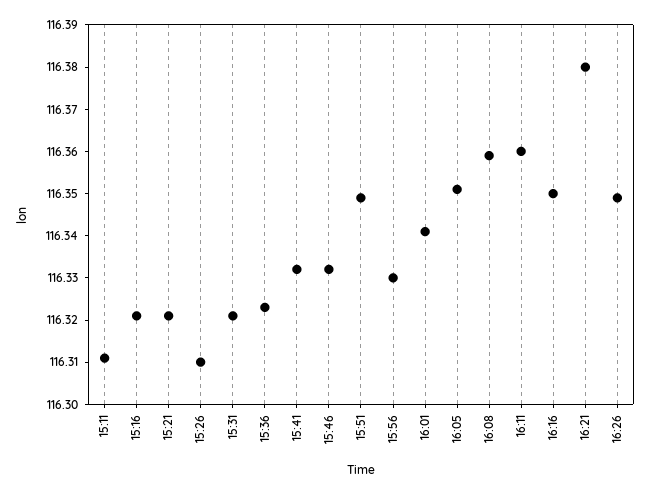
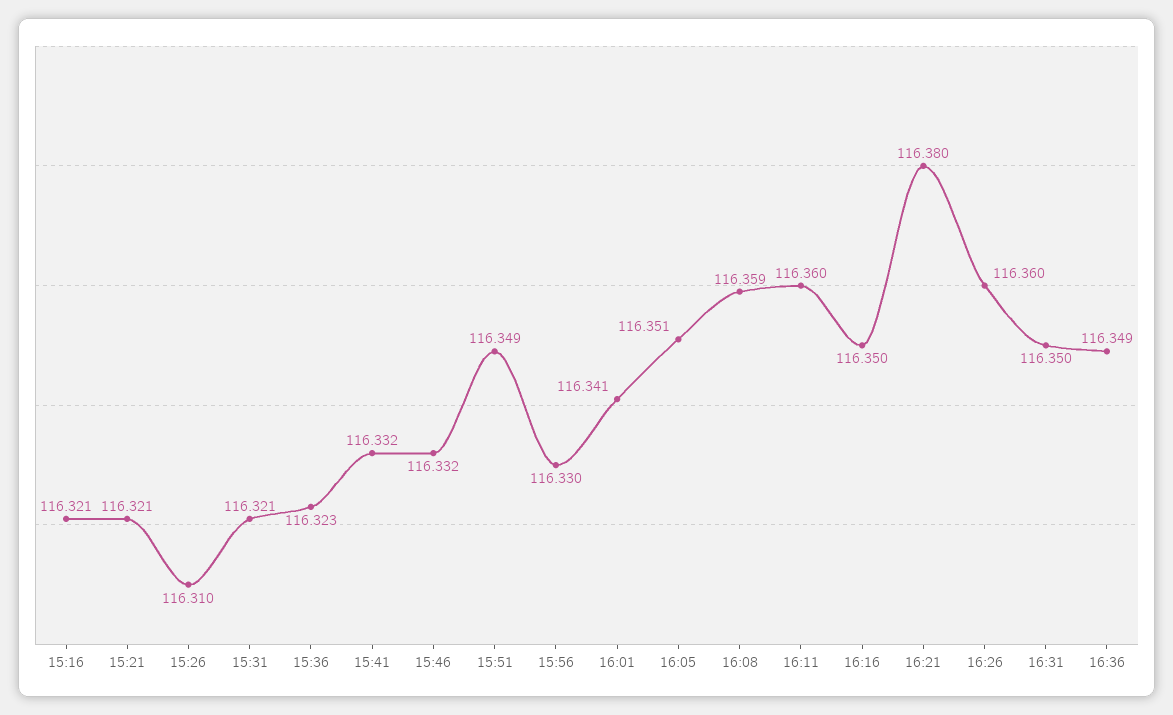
15:11: 116.31 -> none
16:26: 116.35 -> 116.36
16:31: none -> 116.35
16:36: none -> 116.349

